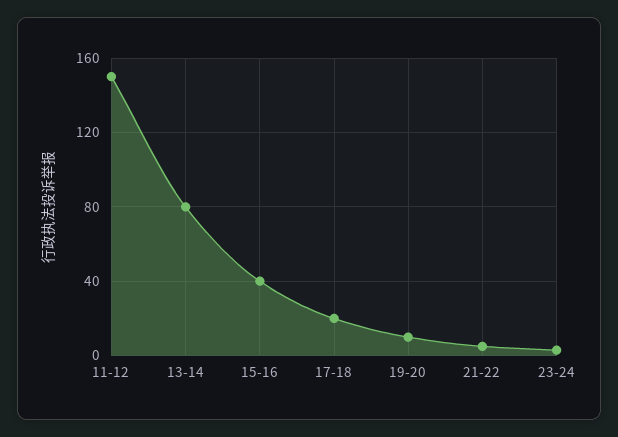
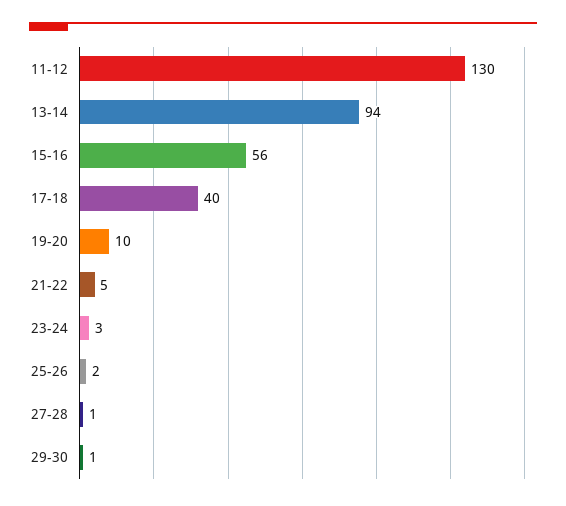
11-12: 150 -> 130
13-14: 80 -> 94
15-16: 40 -> 56
17-18: 20 -> 40
25-26: none -> 2
27-28: none -> 1
29-30: none -> 1

